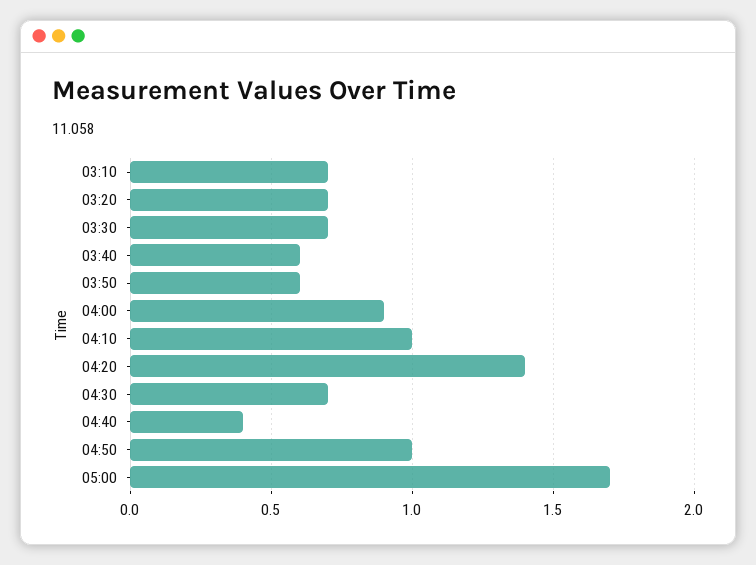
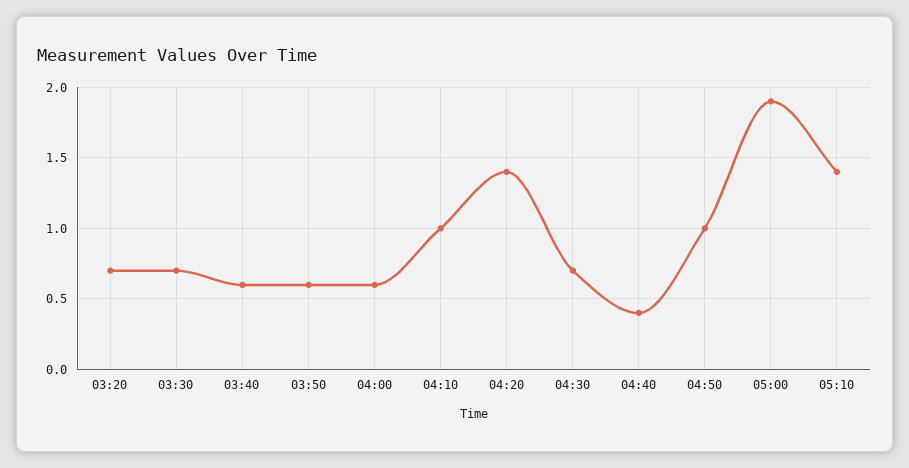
03:10: 0.7 -> none
04:00: 0.9 -> 0.6
05:00: 1.7 -> 1.9
05:10: none -> 1.4

